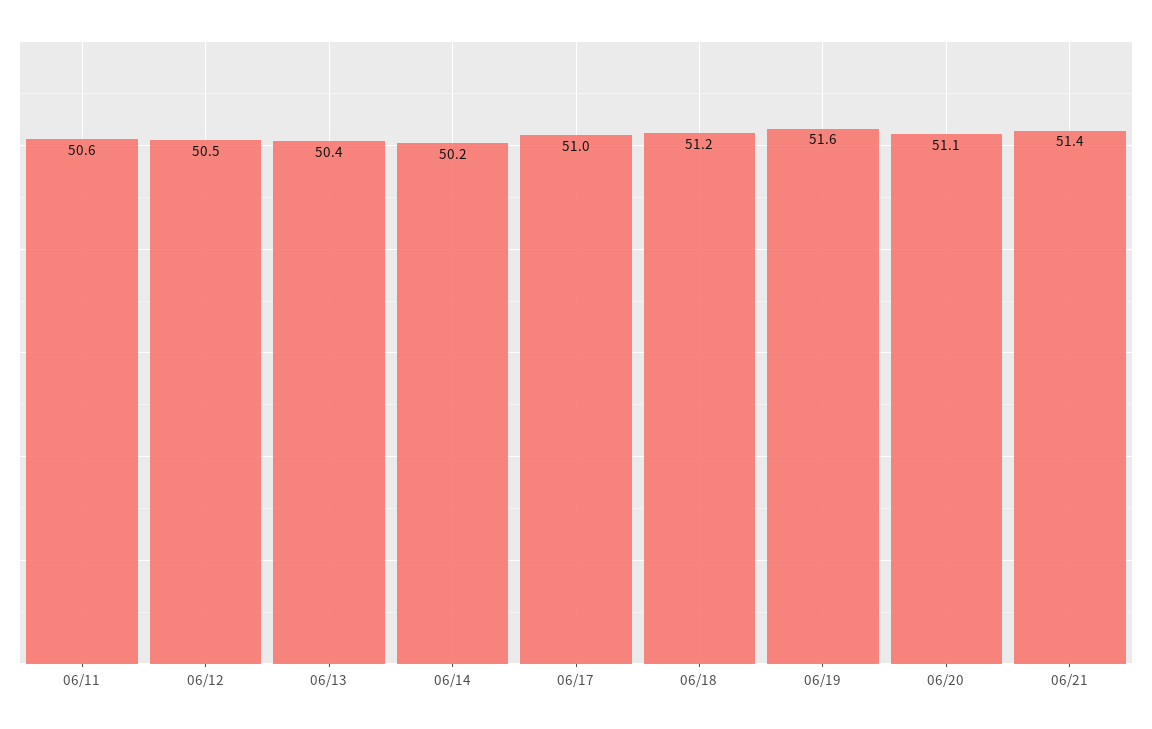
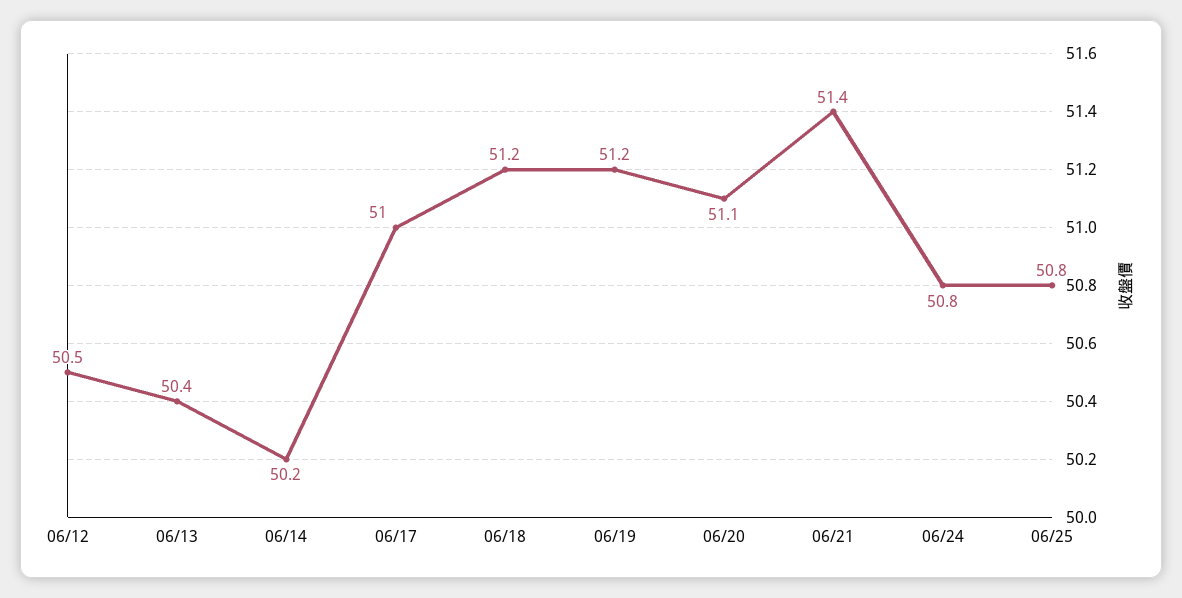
06/11: 50.6 -> none
06/19: 51.6 -> 51.2
06/24: none -> 50.8
06/25: none -> 50.8

